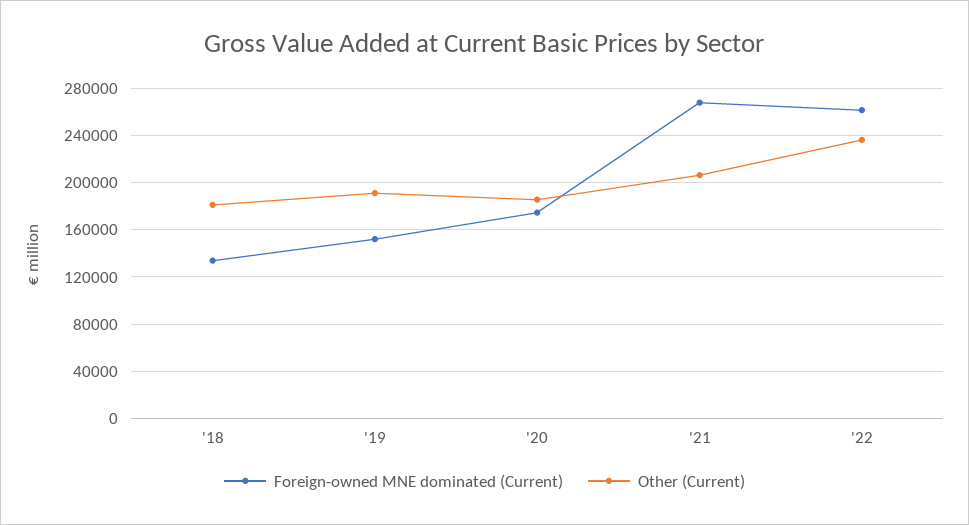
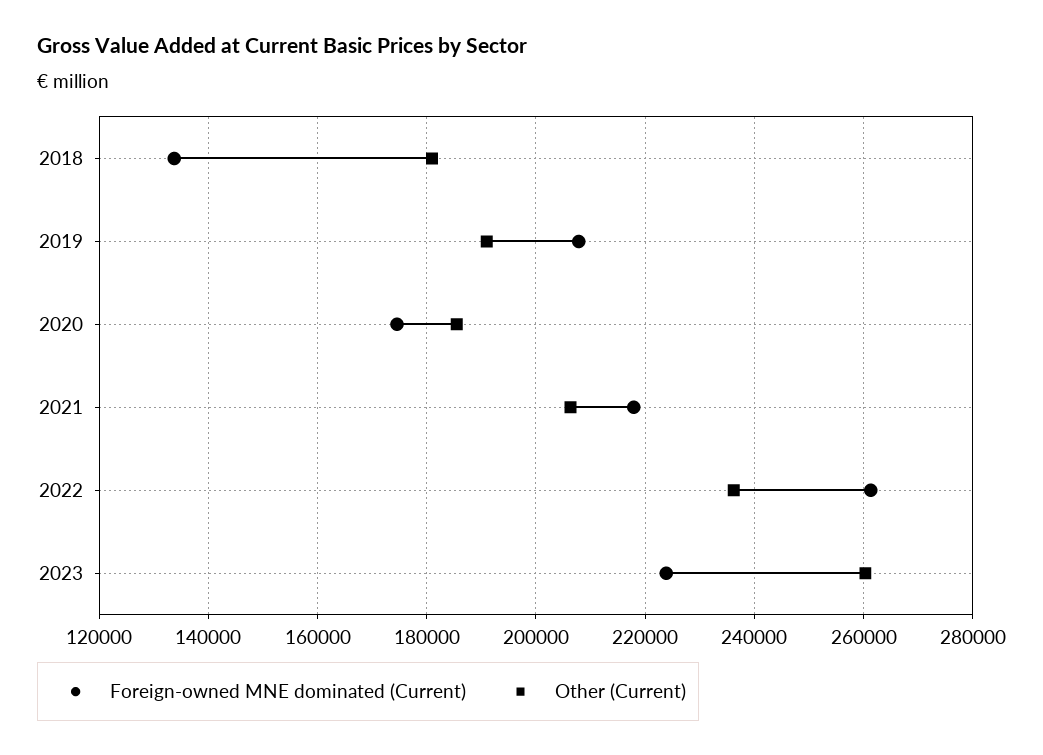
Foreign-owned MNE dominated (Current), '19: 150000 -> 208000
Foreign-owned MNE dominated (Current), '21: 270000 -> 218000
Foreign-owned MNE dominated (Current), 2023: none -> 224000
Other (Current), 2023: none -> 260000

